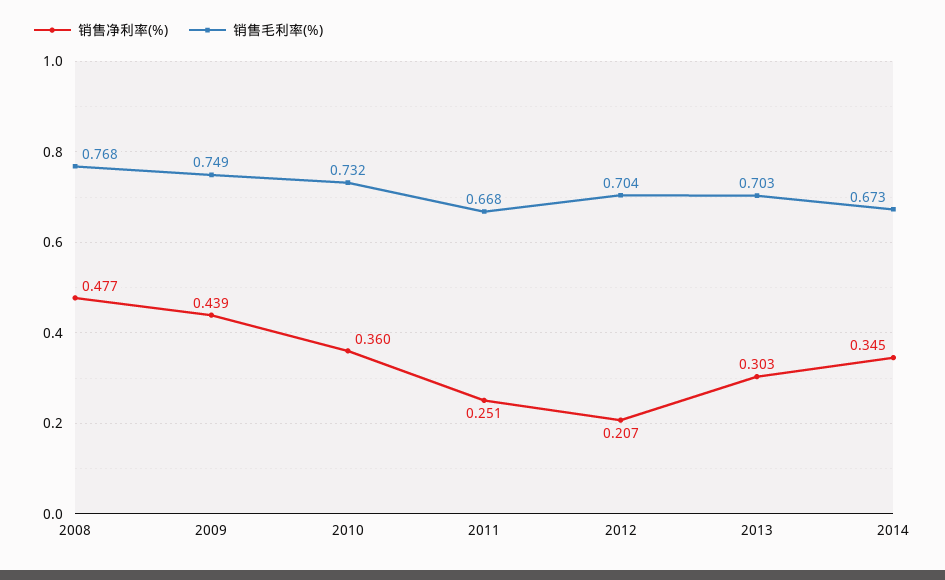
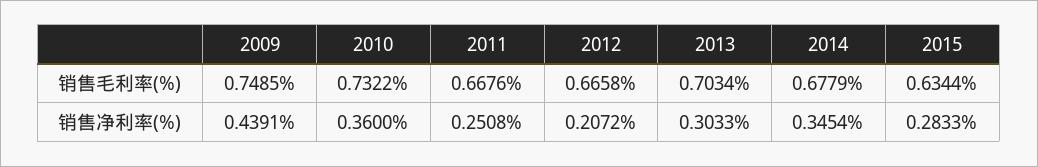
销售净利率(%), 2008: 0.477 -> none
销售毛利率(%), 2008: 0.768 -> none
销售毛利率(%), 2012: 0.704 -> 0.6658
销售毛利率(%), 2014: 0.673 -> 0.6779
销售毛利率(%), 2015: none -> 0.6344
销售净利率(%), 2015: none -> 0.2833

